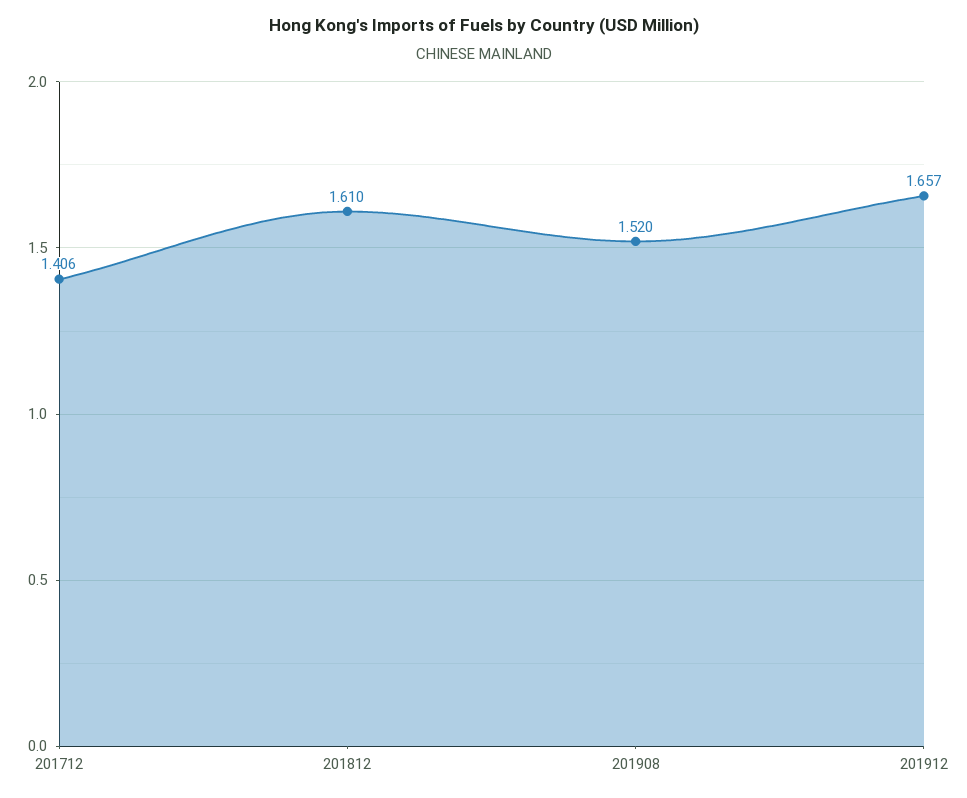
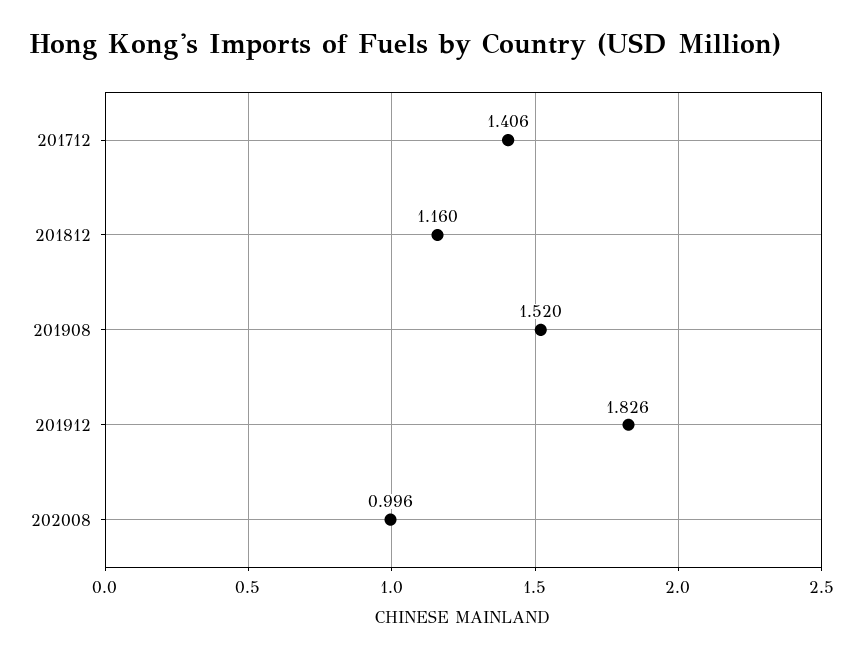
201812: 1.61 -> 1.16
201912: 1.657 -> 1.826
202008: none -> 0.996

